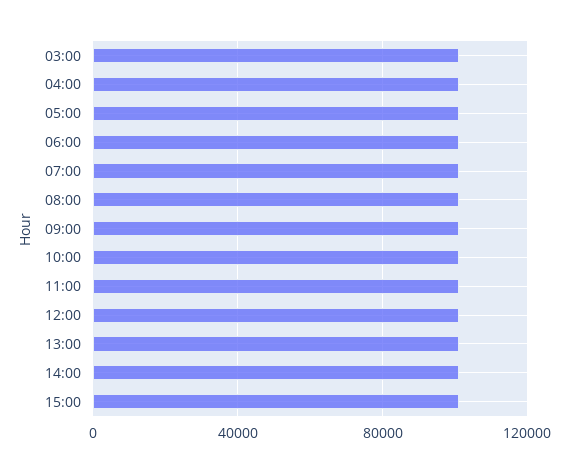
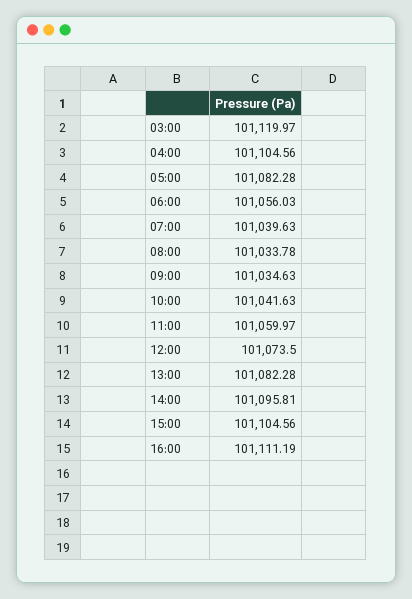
16:00: none -> 101111.19

